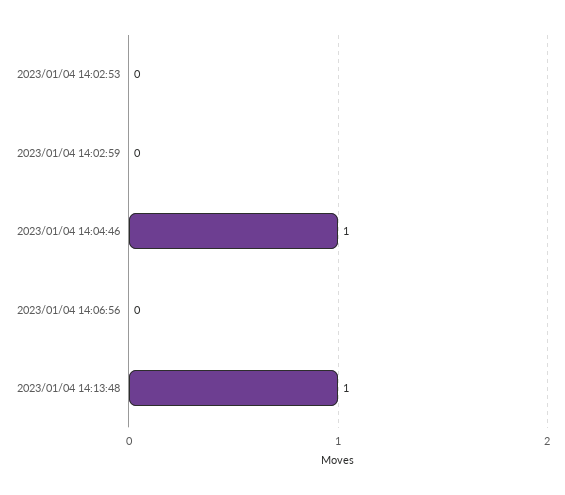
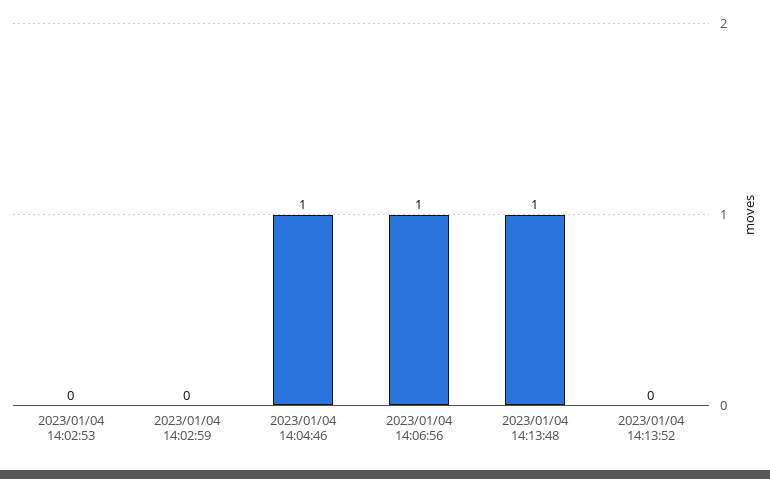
2023/01/04 14:06:56: 0 -> 1
2023/01/04 14:13:52: none -> 0

